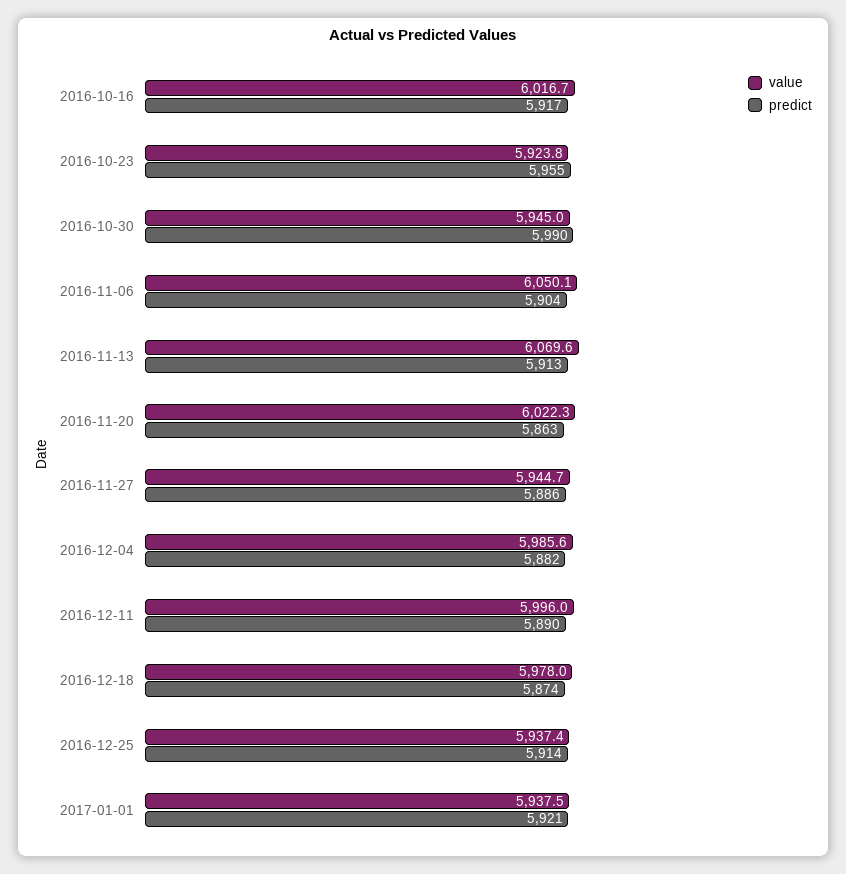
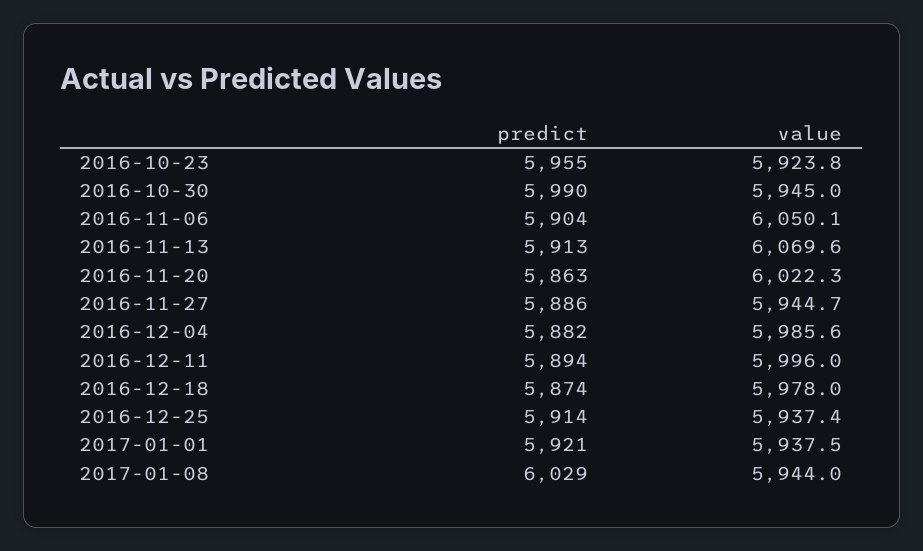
value, 2016-10-16: 6016.7 -> none
predict, 2016-10-16: 5917 -> none
predict, 2016-12-11: 5890 -> 5894
predict, 2017-01-08: none -> 6029
value, 2017-01-08: none -> 5944

